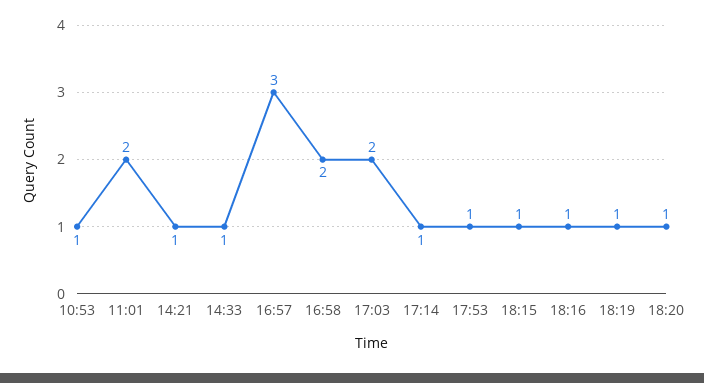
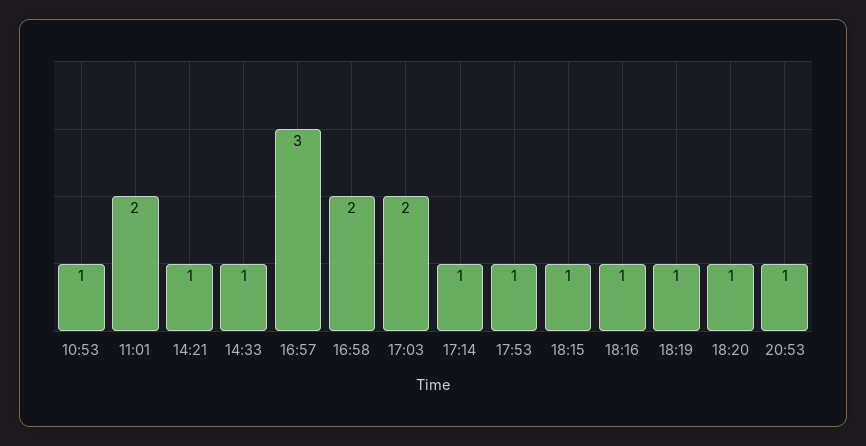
20:53: none -> 1

